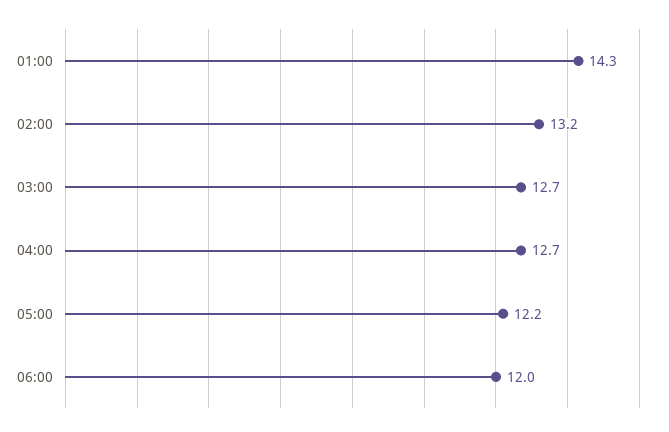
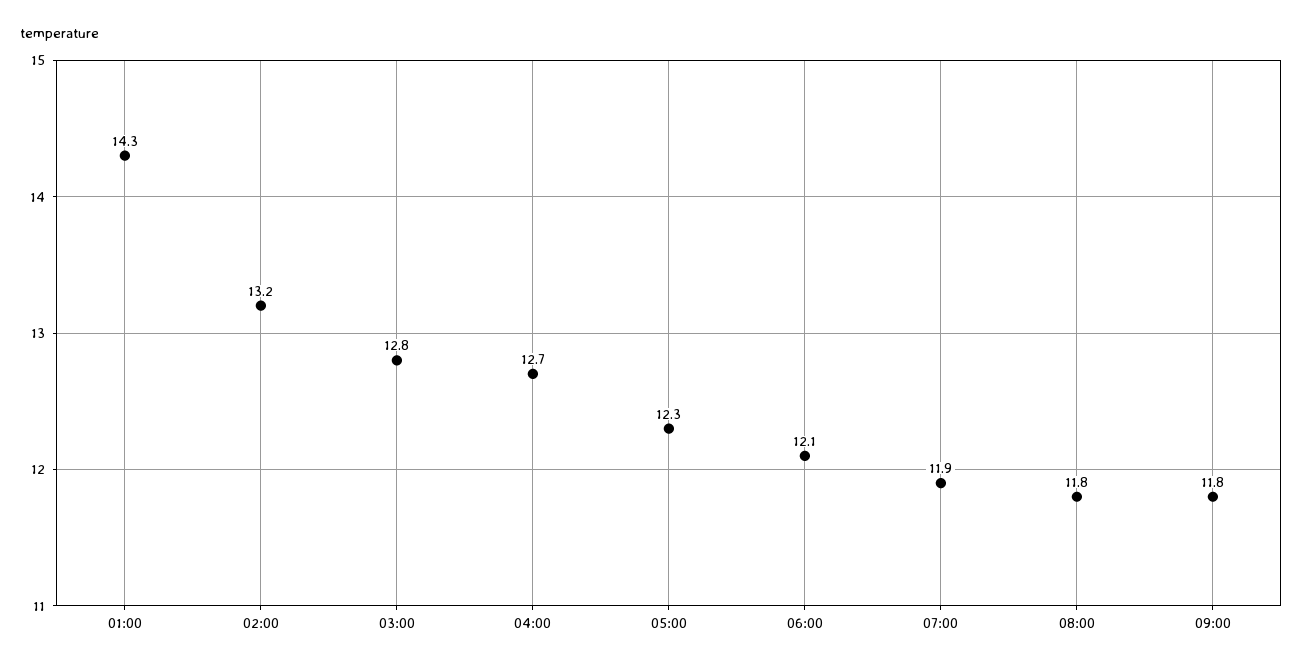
03:00: 12.7 -> 12.8
05:00: 12.2 -> 12.3
06:00: 12 -> 12.1
07:00: none -> 11.9
08:00: none -> 11.8
09:00: none -> 11.8

